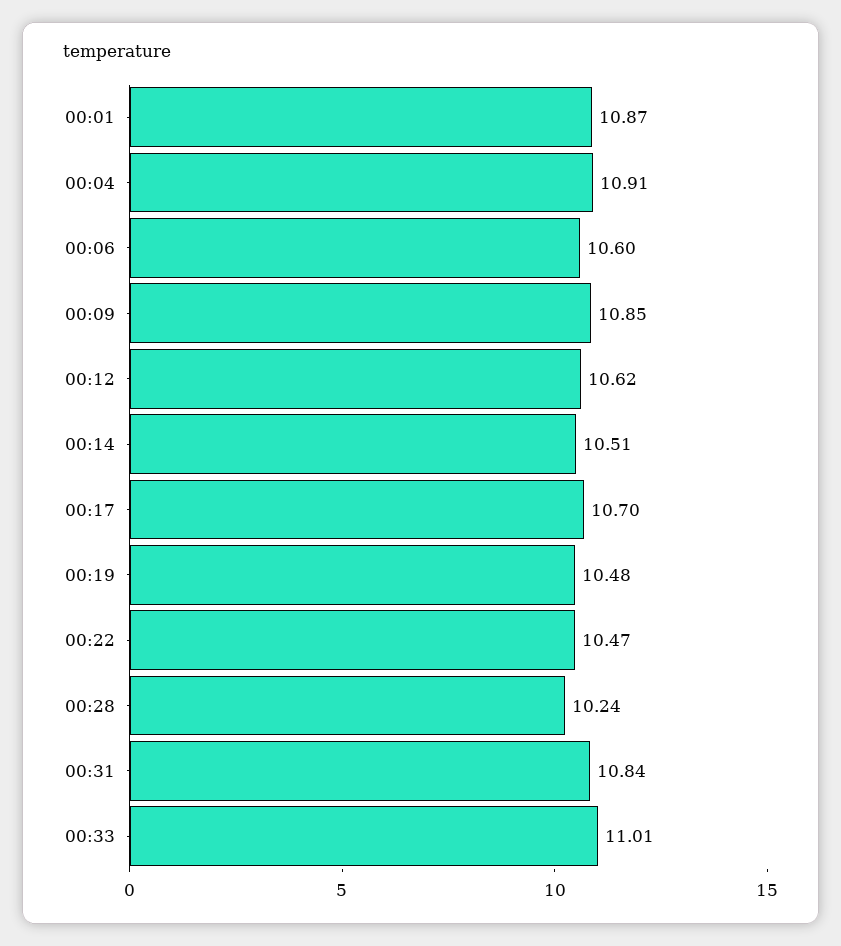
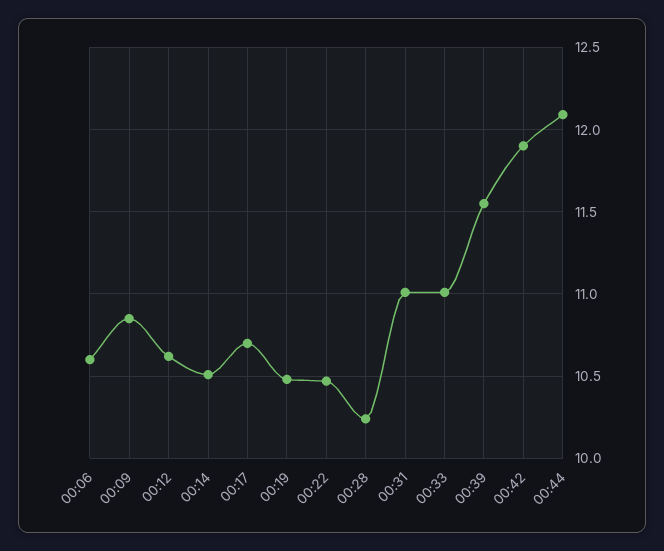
00:01: 10.87 -> none
00:04: 10.91 -> none
00:31: 10.84 -> 11
00:39: none -> 11.55
00:42: none -> 11.9
00:44: none -> 12.1

